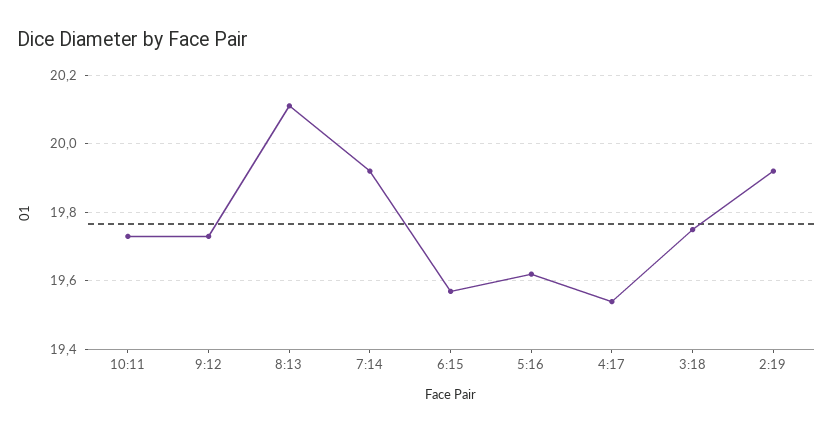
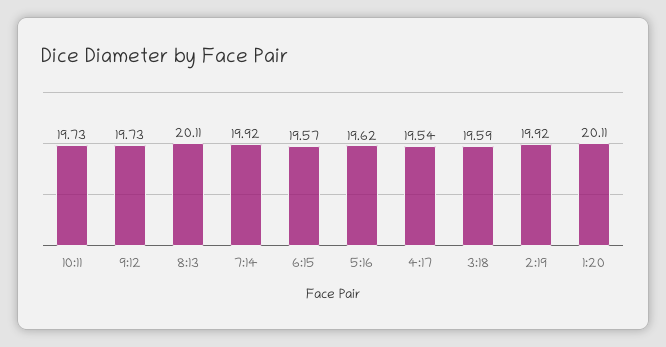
3:18: 19.75 -> 19.59
1:20: none -> 20.11

